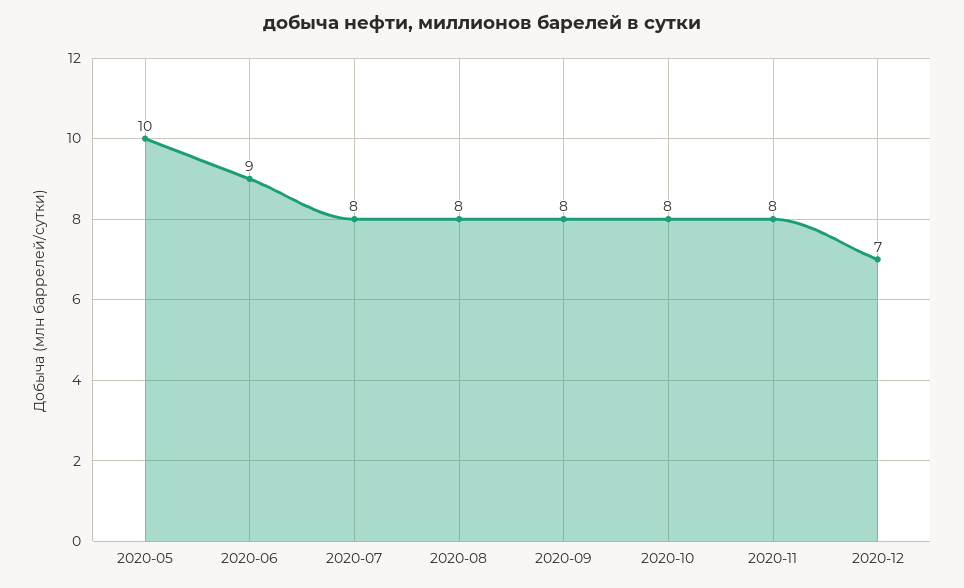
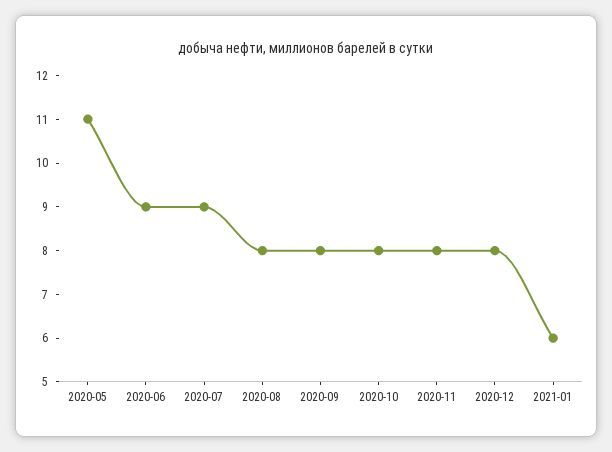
2020-05: 10 -> 11
2020-07: 8 -> 9
2020-12: 7 -> 8
2021-01: none -> 6

